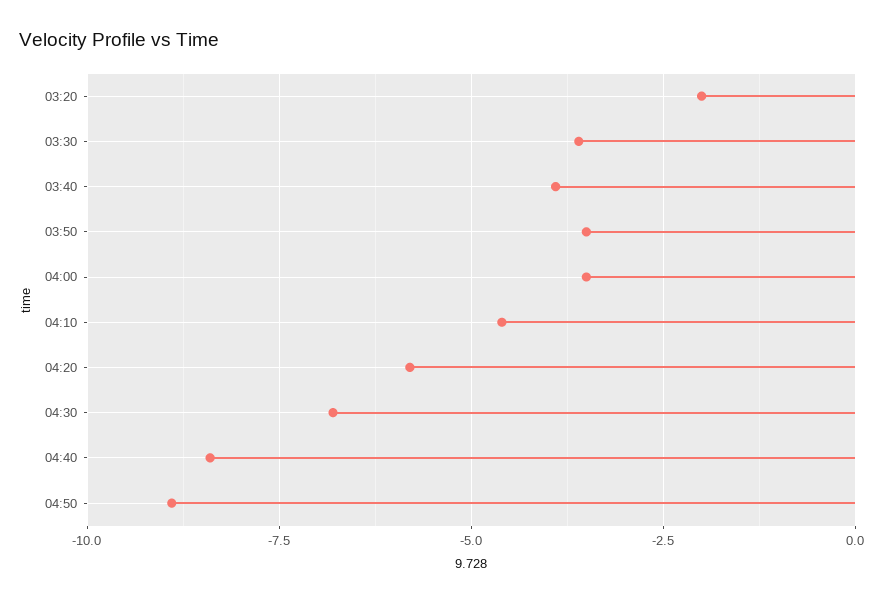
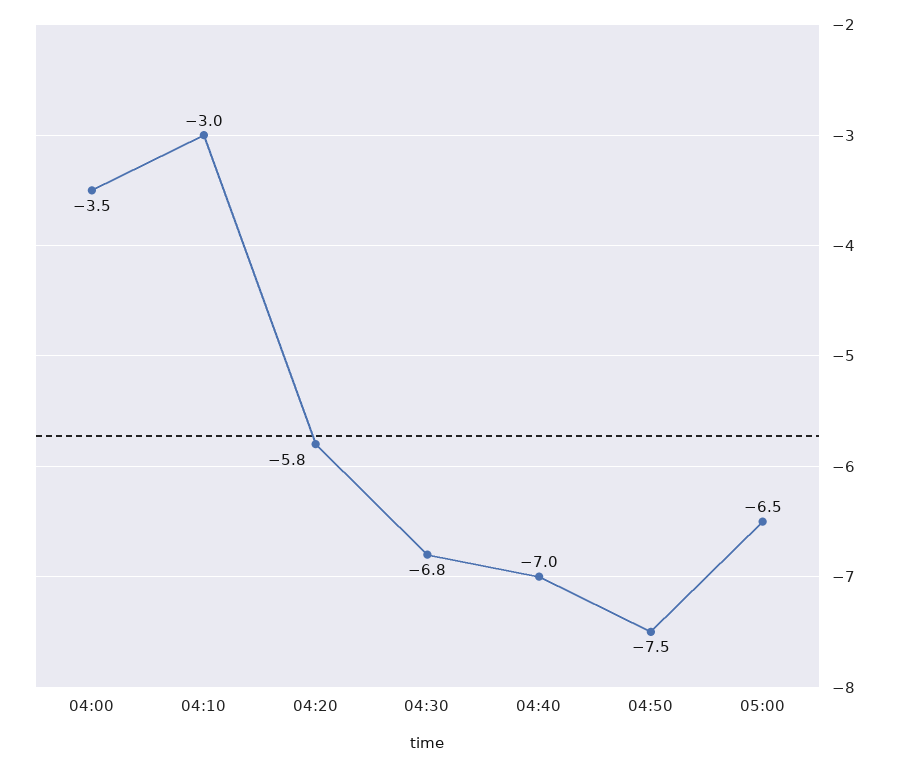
03:20: -2 -> none
03:30: -3.5 -> none
03:40: -4 -> none
03:50: -3.5 -> none
04:10: -4.5 -> -3
04:40: -8.5 -> -7
04:50: -9 -> -7.5
05:00: none -> -6.5

